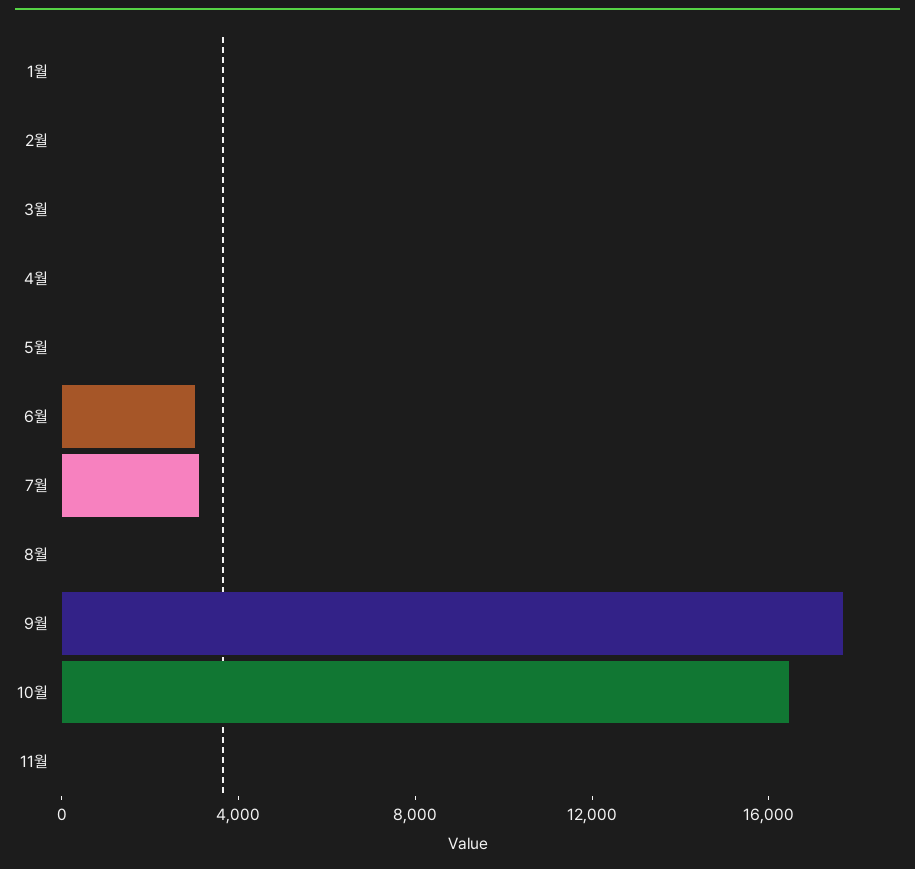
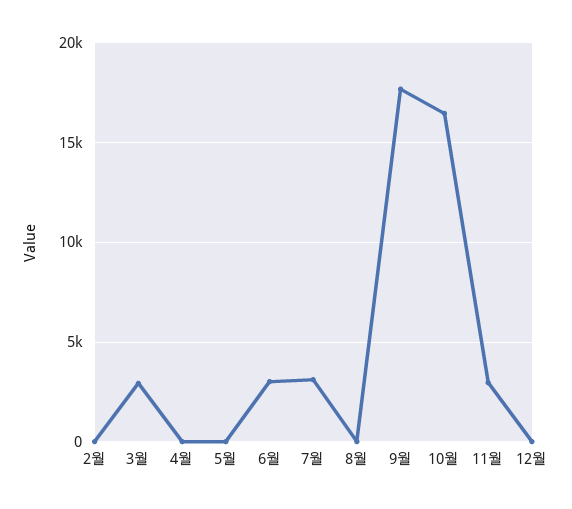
1월: 0 -> none
3월: 0 -> 3000
11월: 0 -> 3000
12월: none -> 0

